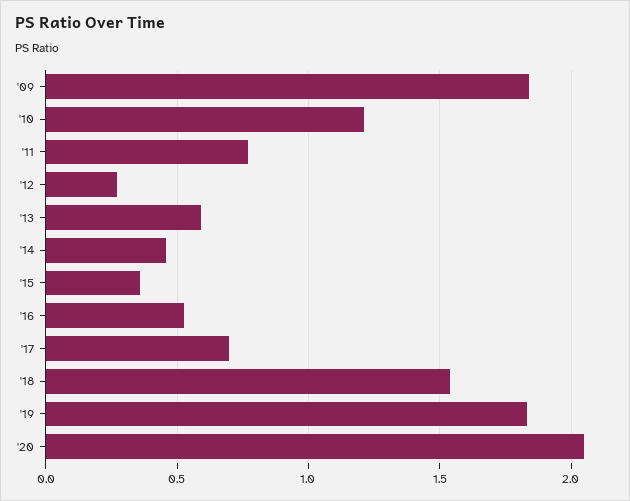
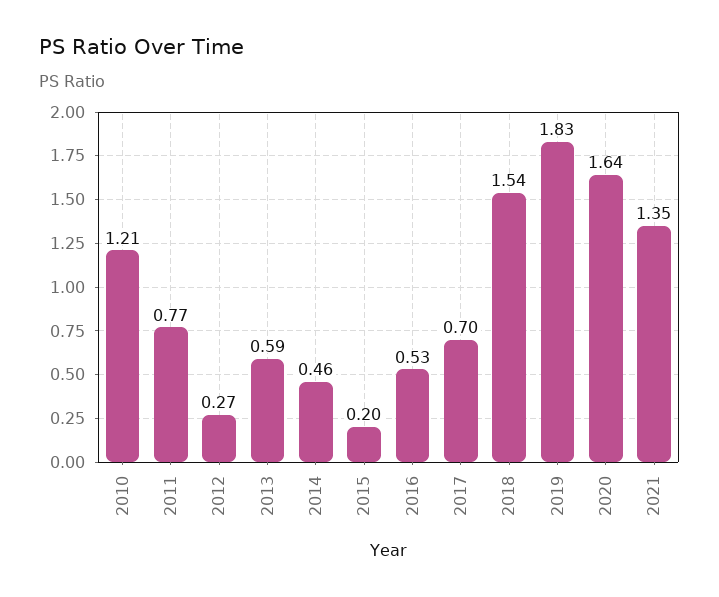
'09: 1.85 -> none
'15: 0.35 -> 0.2
'20: 2.05 -> 1.64
2021: none -> 1.35

